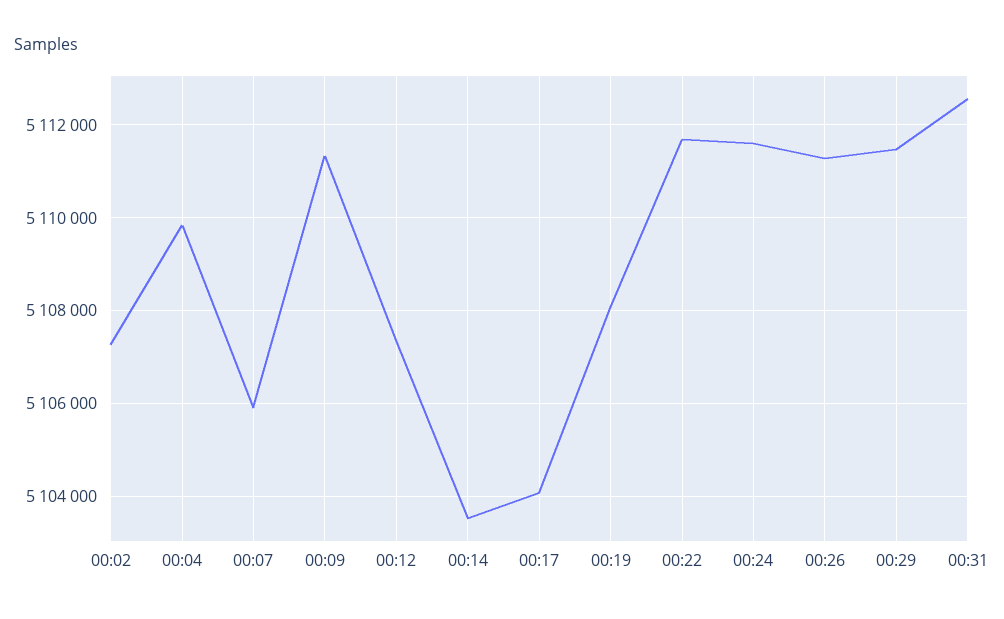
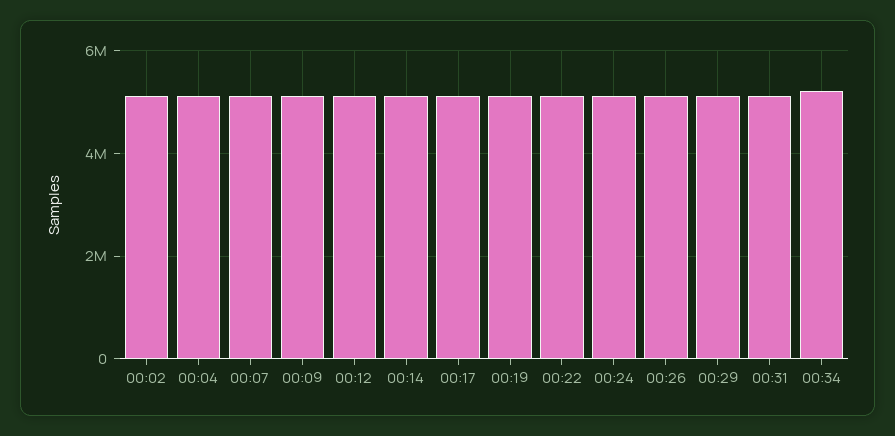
00:34: none -> 5200000

